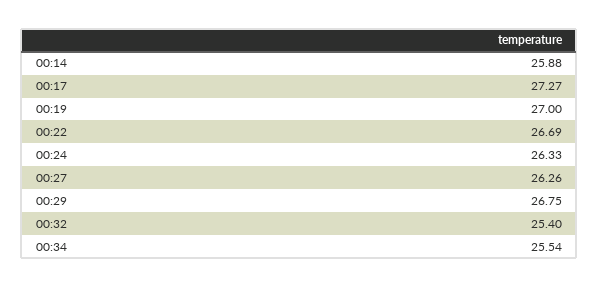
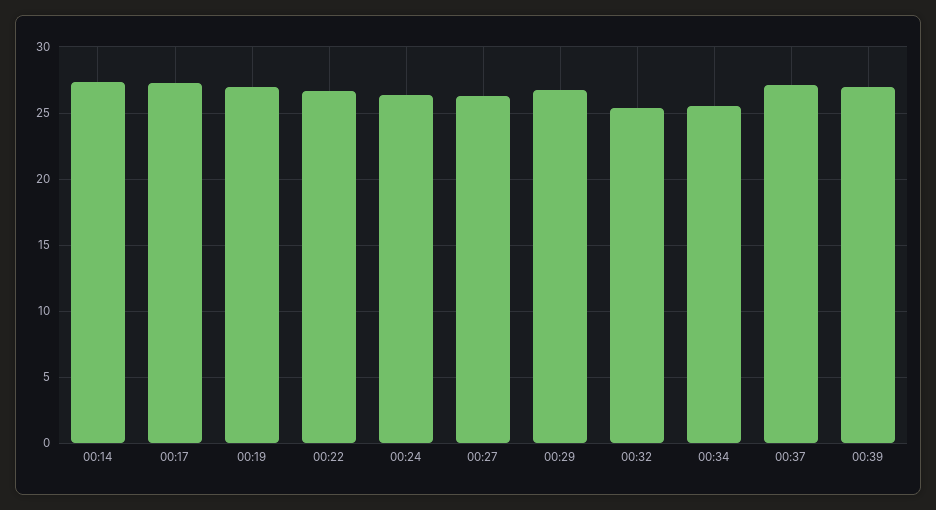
00:14: 25.88 -> 27.5
00:37: none -> 27
00:39: none -> 27

